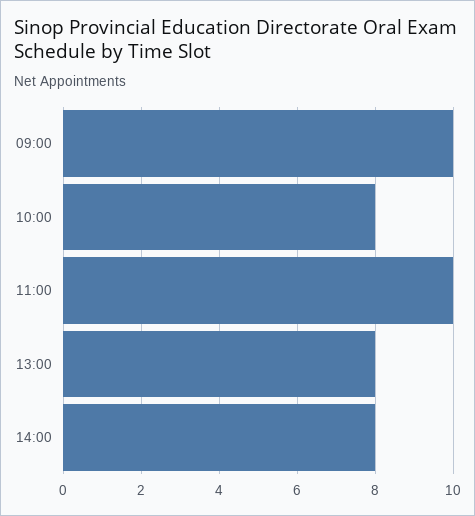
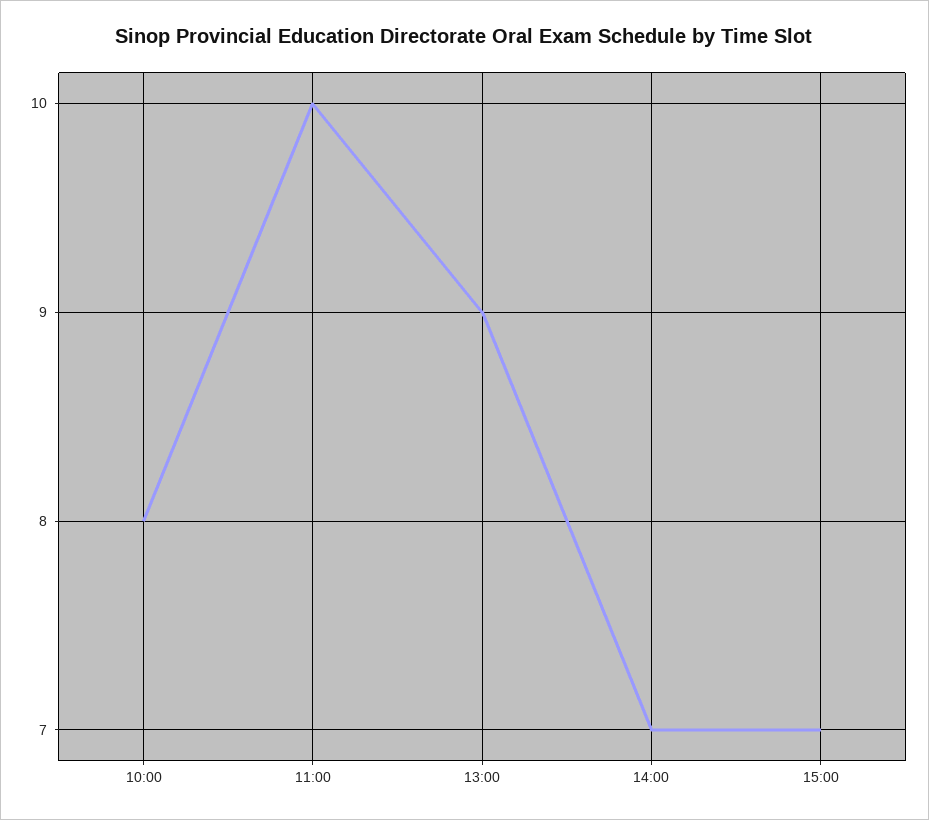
09:00: 10 -> none
13:00: 8 -> 9
14:00: 8 -> 7
15:00: none -> 7

